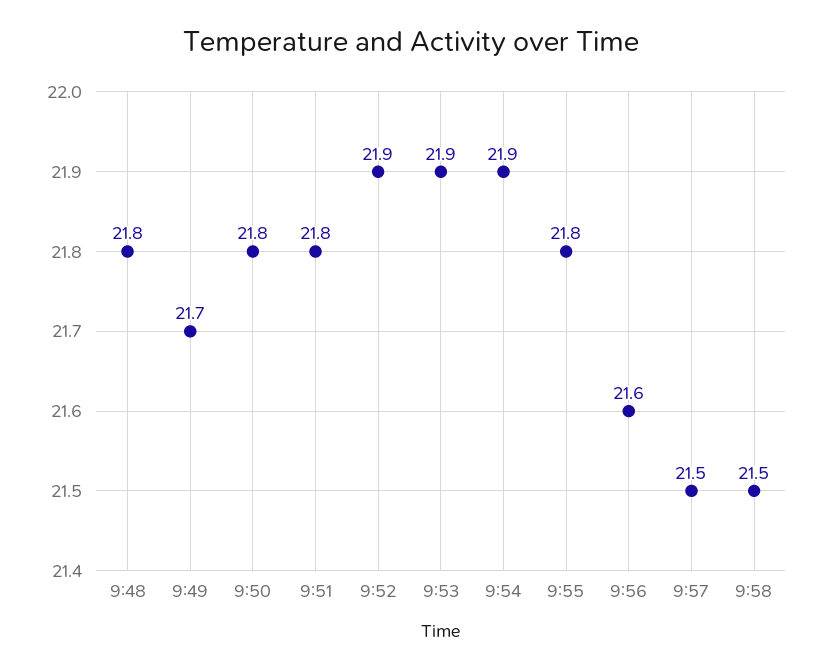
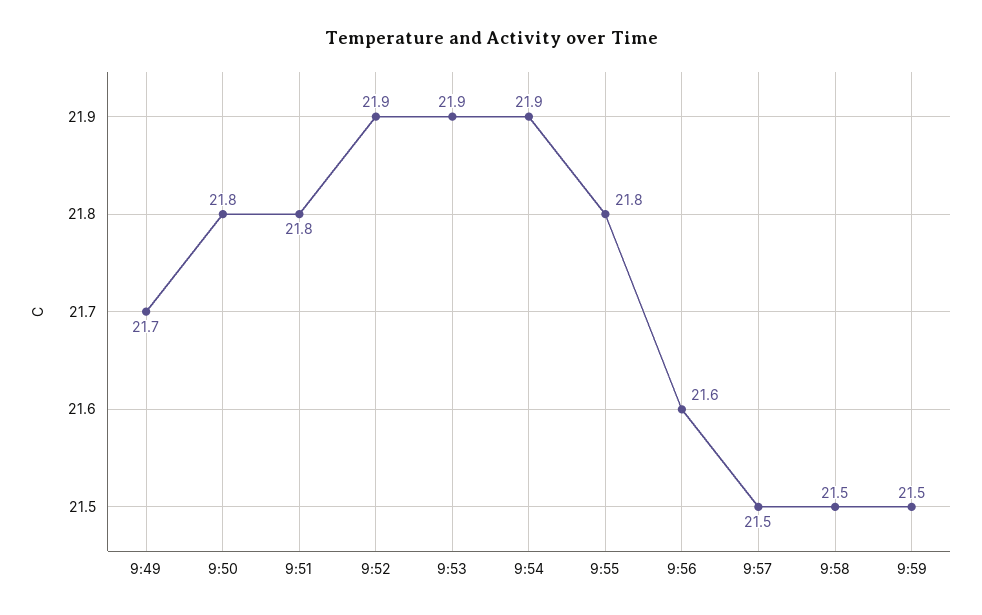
9:48: 21.8 -> none
9:59: none -> 21.5

